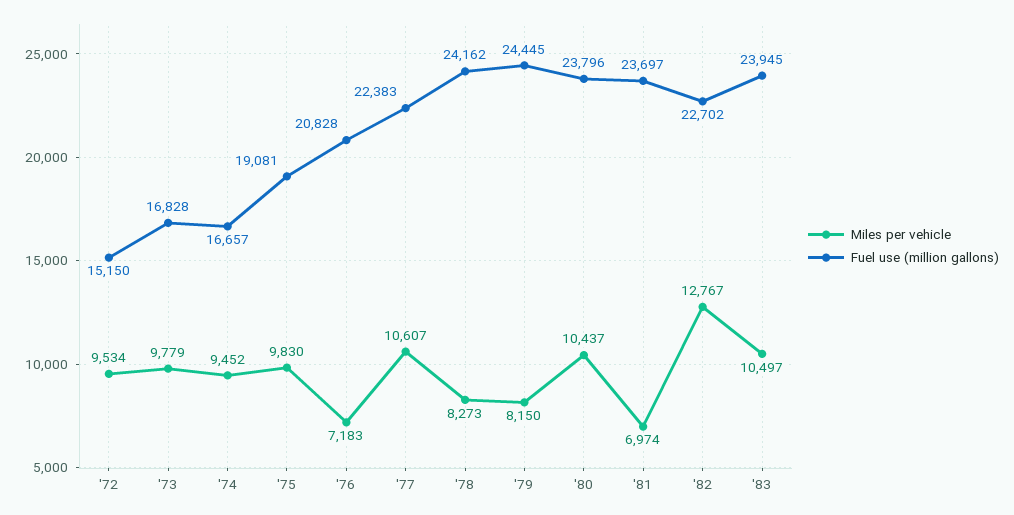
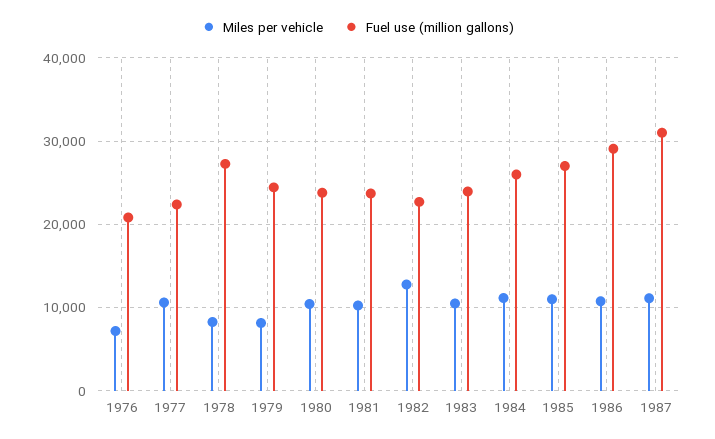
Miles per vehicle, '72: 9534 -> none
Fuel use (million gallons), '72: 15150 -> none
Miles per vehicle, '73: 9779 -> none
Fuel use (million gallons), '73: 16828 -> none
Miles per vehicle, '74: 9452 -> none
Fuel use (million gallons), '74: 16657 -> none
Miles per vehicle, '75: 9830 -> none
Fuel use (million gallons), '75: 19081 -> none
Fuel use (million gallons), '78: 24162 -> 27000
Miles per vehicle, '81: 6974 -> 10000
Miles per vehicle, 1984: none -> 11000
Fuel use (million gallons), 1984: none -> 26000
Miles per vehicle, 1985: none -> 11000
Fuel use (million gallons), 1985: none -> 27000
Miles per vehicle, 1986: none -> 11000
Fuel use (million gallons), 1986: none -> 29000
Miles per vehicle, 1987: none -> 11000
Fuel use (million gallons), 1987: none -> 31000

